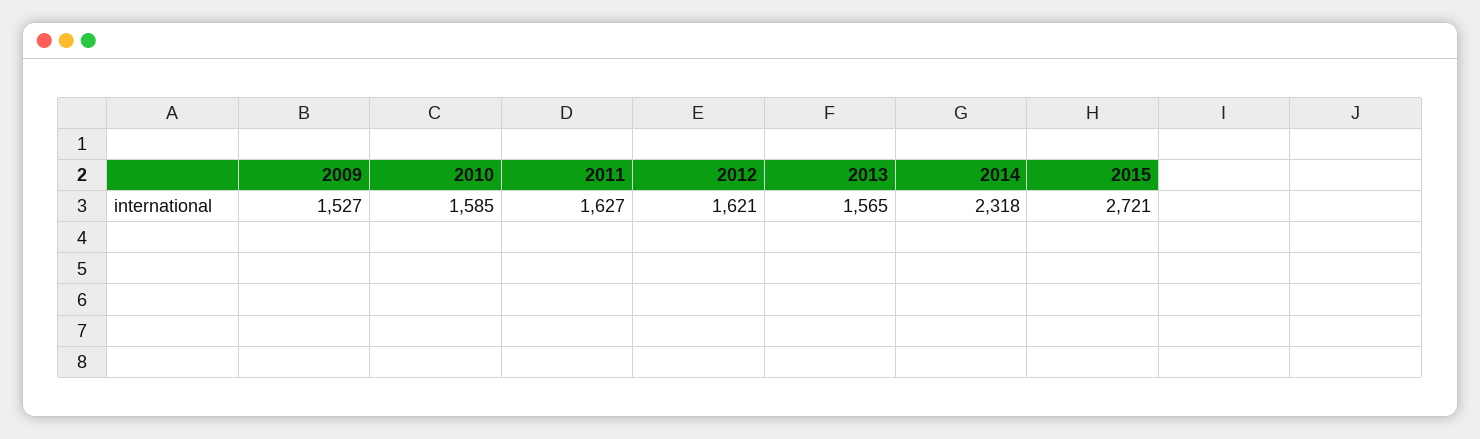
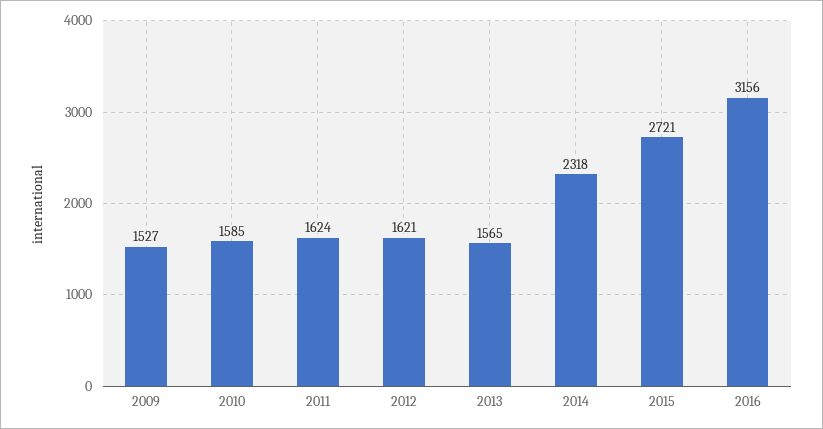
2011: 1627 -> 1624
2016: none -> 3156

